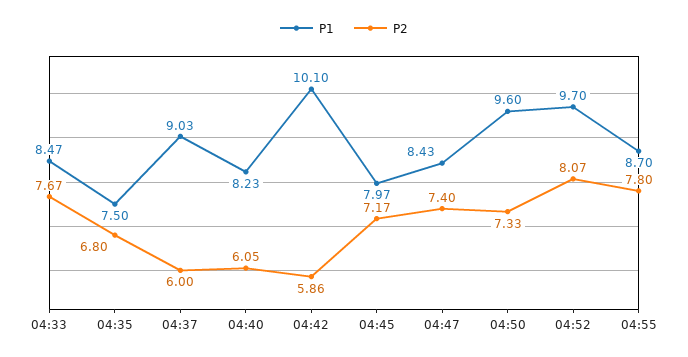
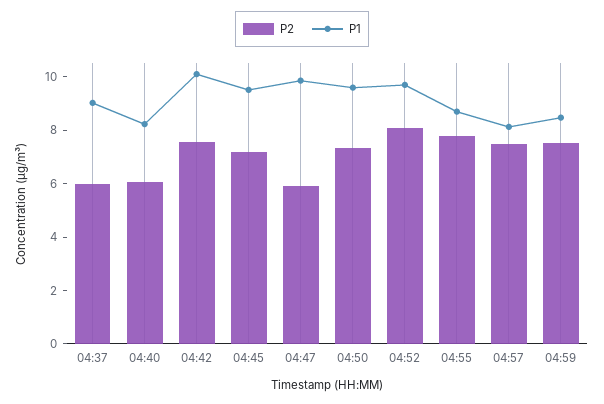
P1, 04:33: 8.47 -> none
P2, 04:33: 7.67 -> none
P1, 04:35: 7.5 -> none
P2, 04:35: 6.8 -> none
P2, 04:42: 5.86 -> 7.5
P1, 04:45: 7.97 -> 9.5
P1, 04:47: 8.43 -> 10
P2, 04:47: 7.4 -> 6
P2, 04:57: none -> 7.5
P1, 04:57: none -> 8
P2, 04:59: none -> 7.5
P1, 04:59: none -> 8.5

